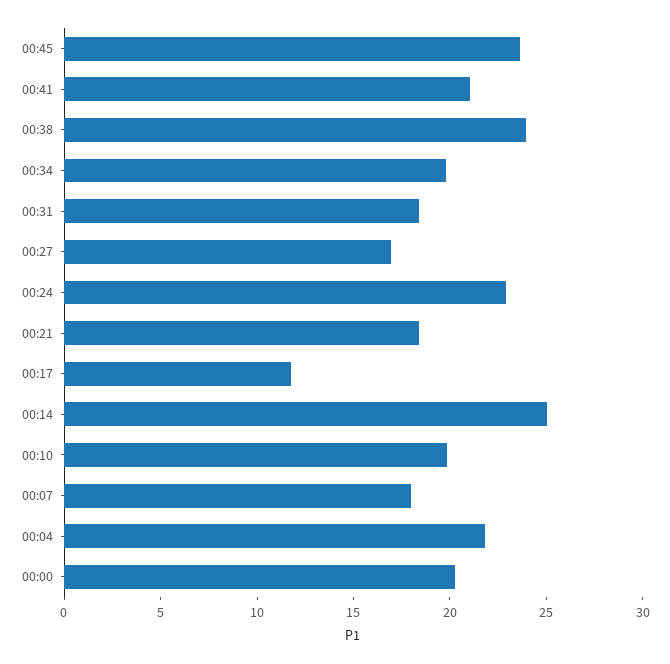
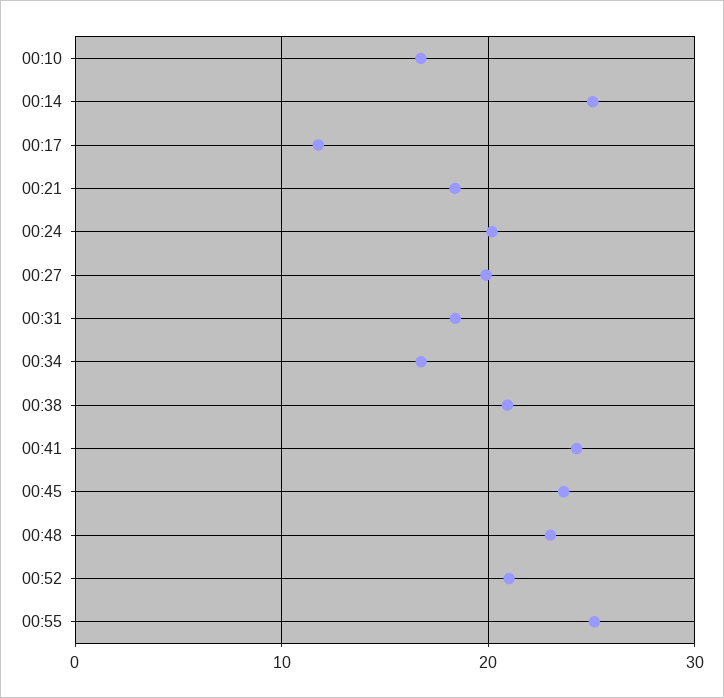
00:41: 21 -> 24
00:38: 24 -> 21
00:34: 20 -> 17
00:27: 17 -> 20
00:24: 23 -> 20
00:10: 20 -> 17
00:07: 18 -> none
00:04: 22 -> none
00:00: 20 -> none
00:48: none -> 23
00:52: none -> 21
00:55: none -> 25

